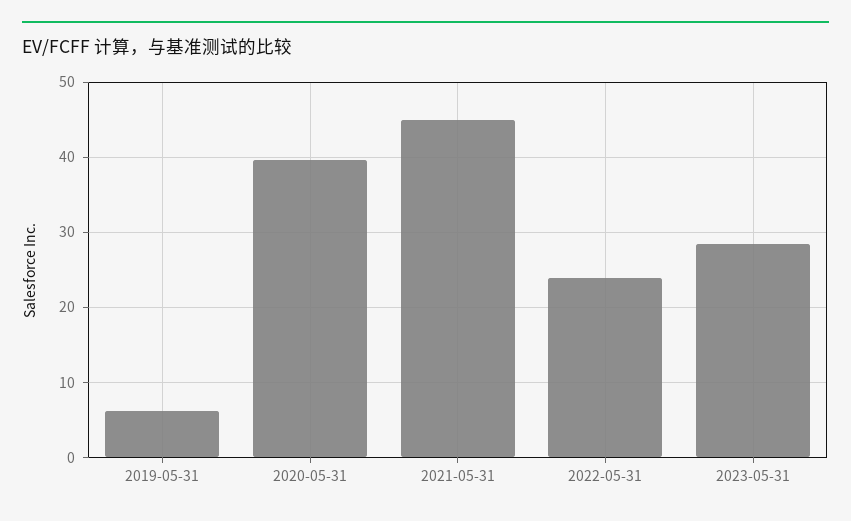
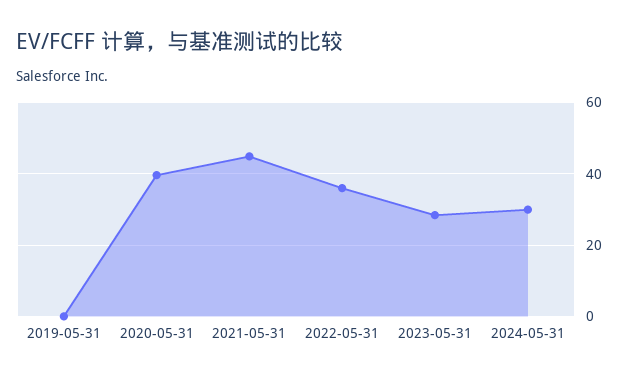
2019-05-31: 6 -> 0
2022-05-31: 24 -> 36
2024-05-31: none -> 30

